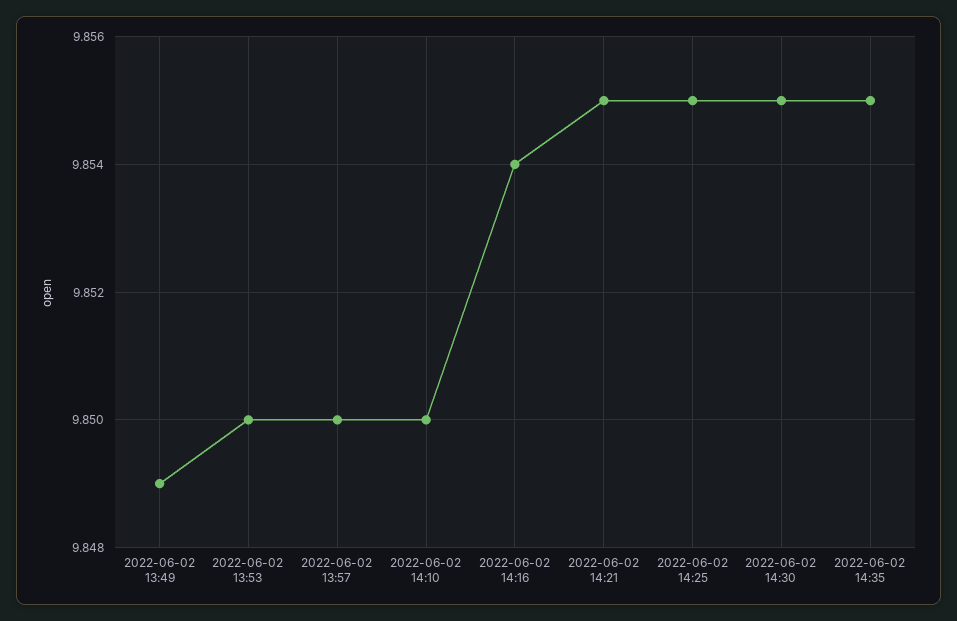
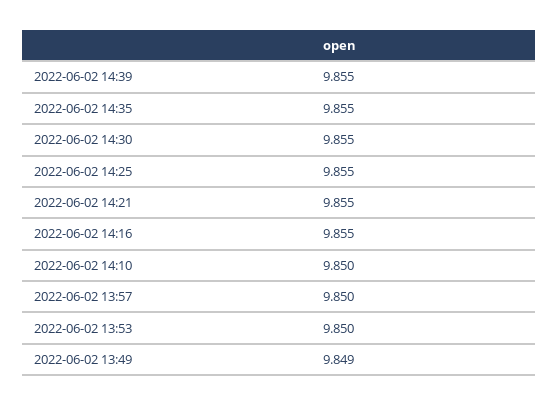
2022-06-02 14:16: 9.854 -> 9.855
2022-06-02 14:39: none -> 9.855

